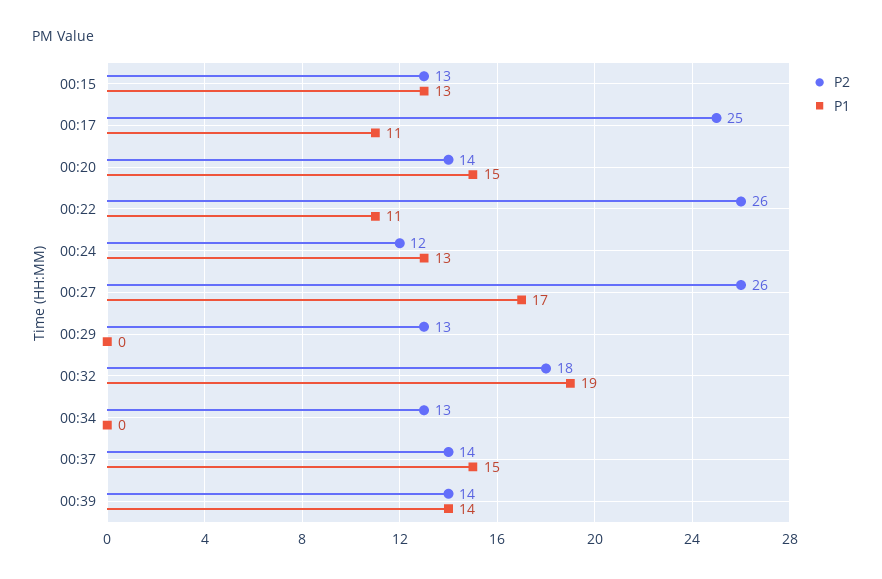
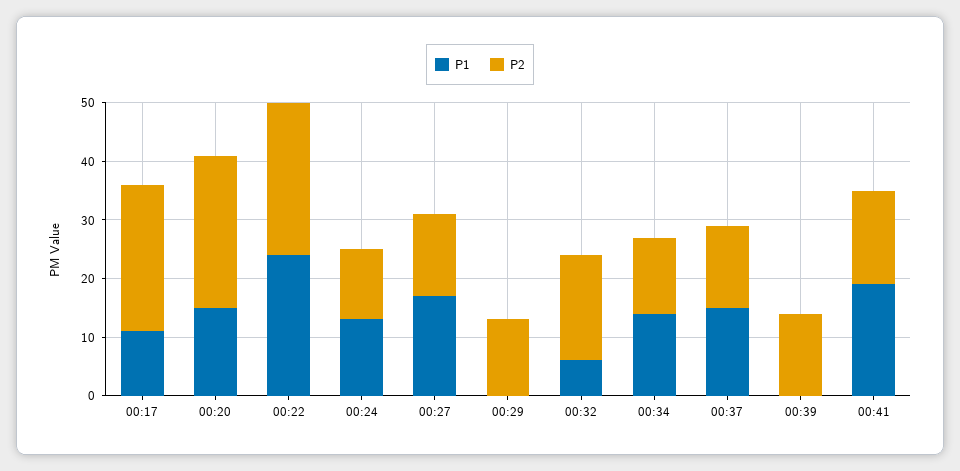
P2, 00:15: 13 -> none
P1, 00:15: 13 -> none
P2, 00:20: 14 -> 25
P1, 00:22: 11 -> 25
P2, 00:27: 26 -> 15
P1, 00:32: 19 -> 5
P1, 00:34: 0 -> 15
P1, 00:39: 14 -> 0
P1, 00:41: none -> 20
P2, 00:41: none -> 15

